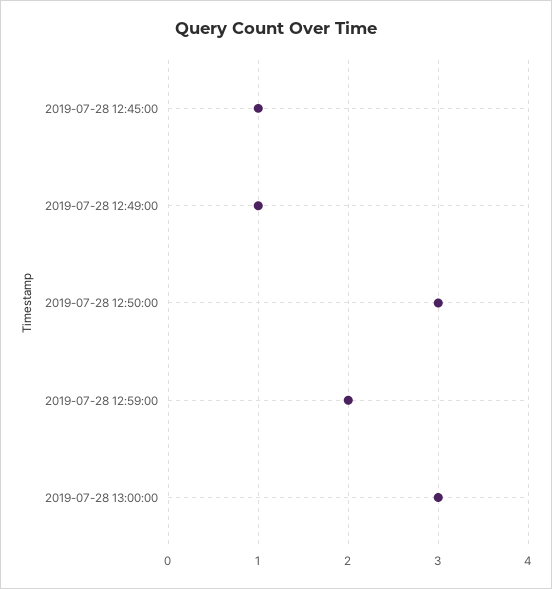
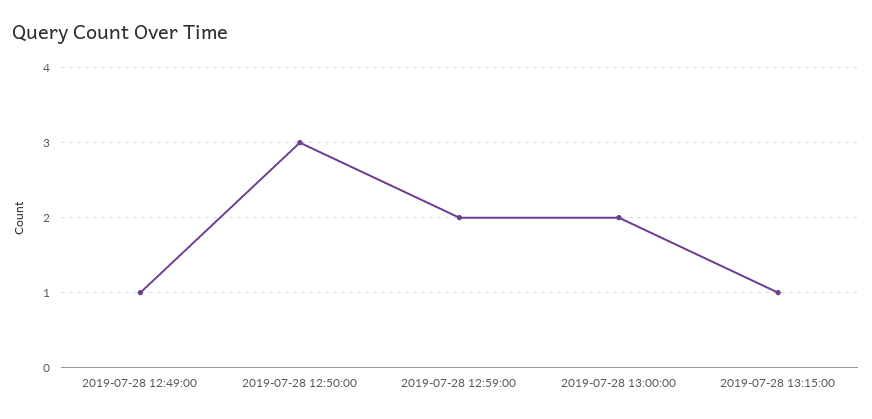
2019-07-28 12:45:00: 1 -> none
2019-07-28 13:00:00: 3 -> 2
2019-07-28 13:15:00: none -> 1

